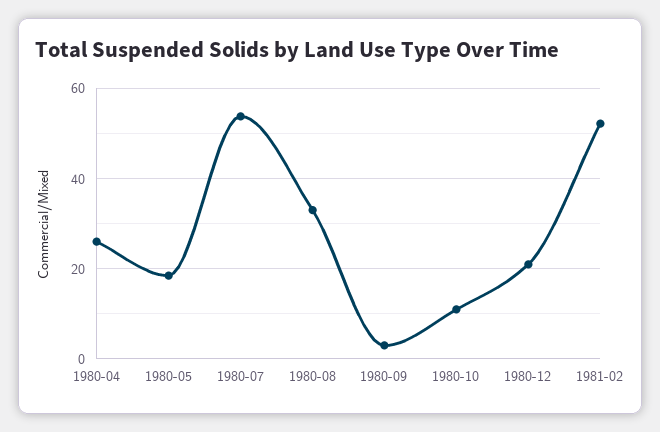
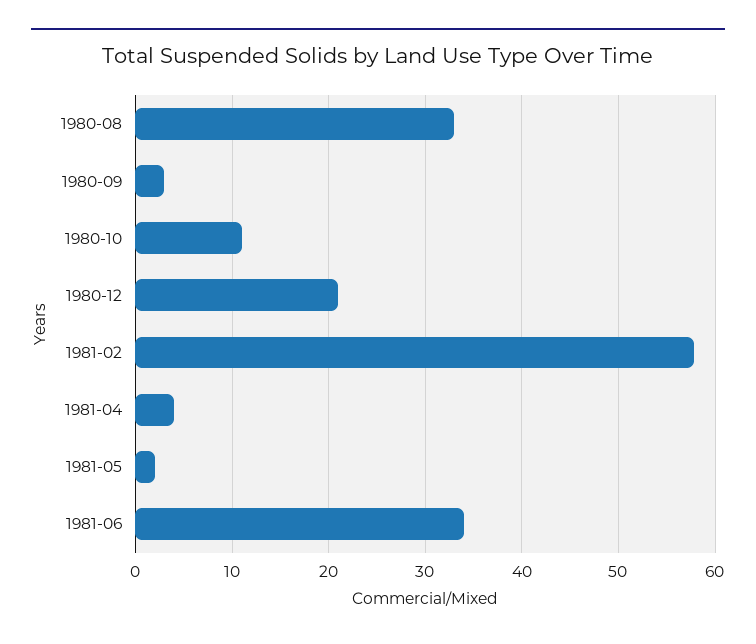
1980-04: 26 -> none
1980-05: 18 -> none
1980-07: 54 -> none
1981-02: 52 -> 58
1981-04: none -> 4
1981-05: none -> 2
1981-06: none -> 34

